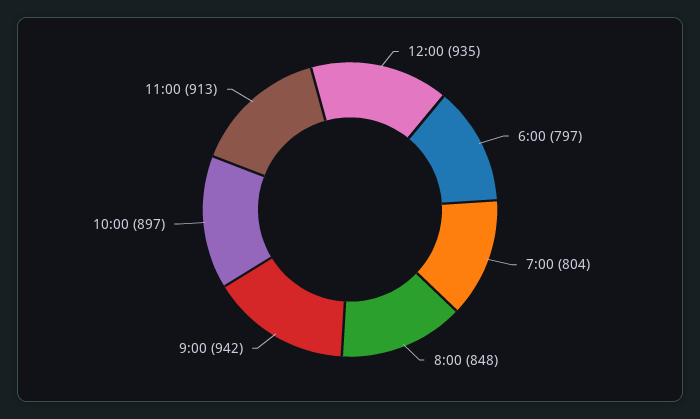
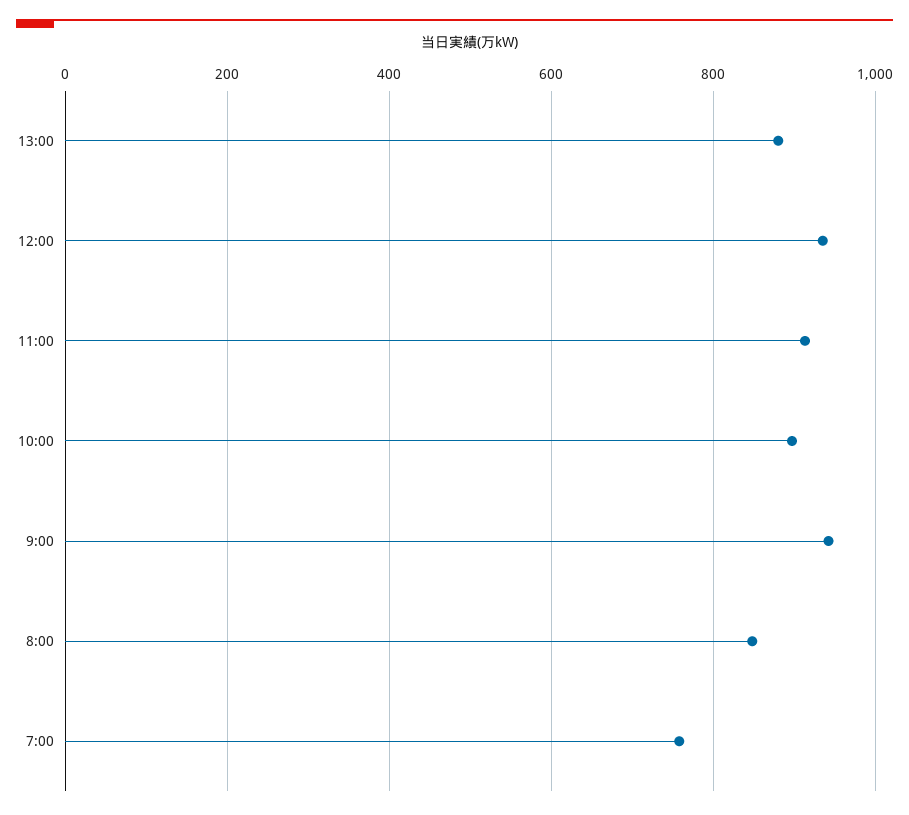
6:00: 797 -> none
7:00: 804 -> 760
13:00: none -> 880

